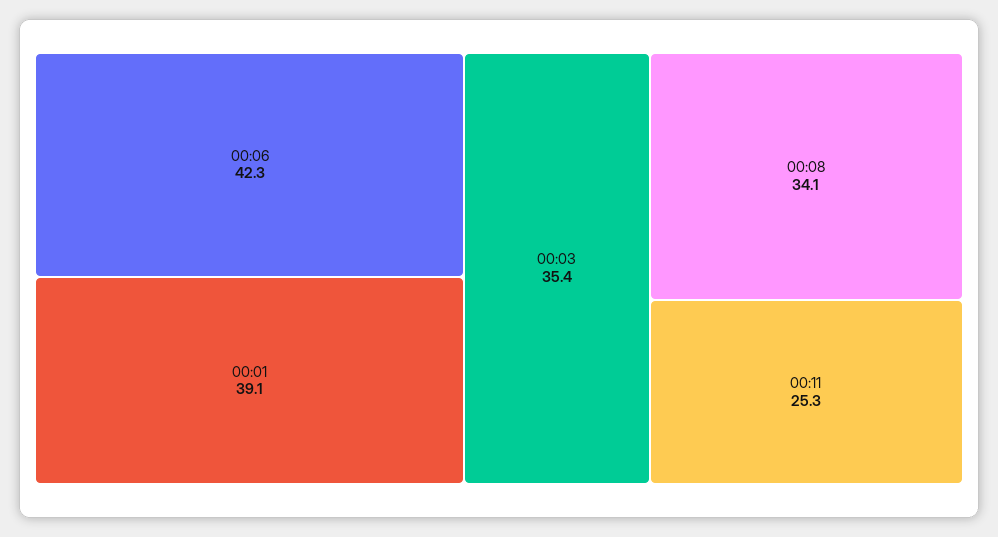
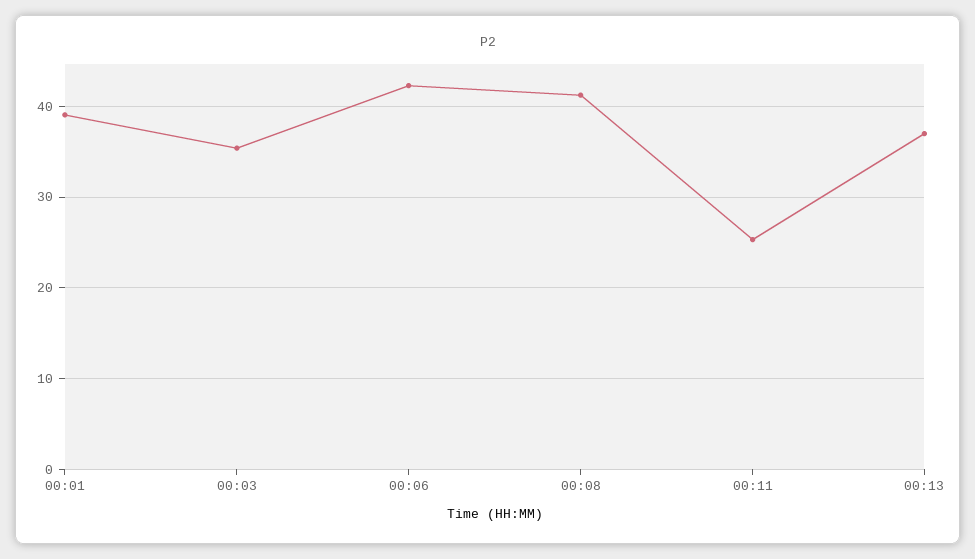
00:08: 34.1 -> 41
00:13: none -> 37

